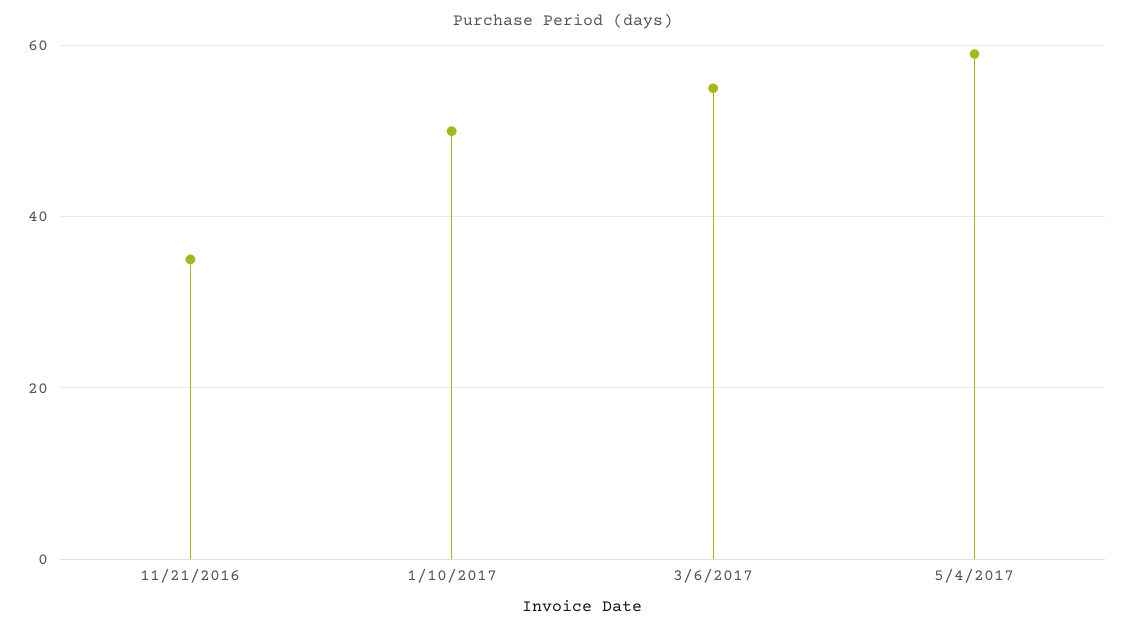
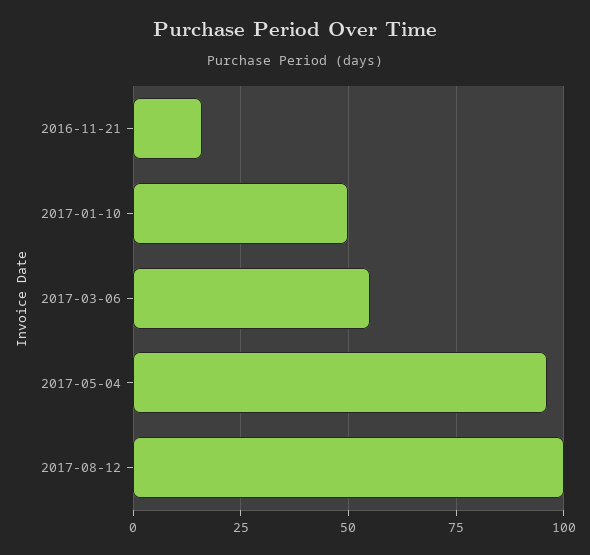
11/21/2016: 35 -> 15
5/4/2017: 60 -> 95
2017-08-12: none -> 100

